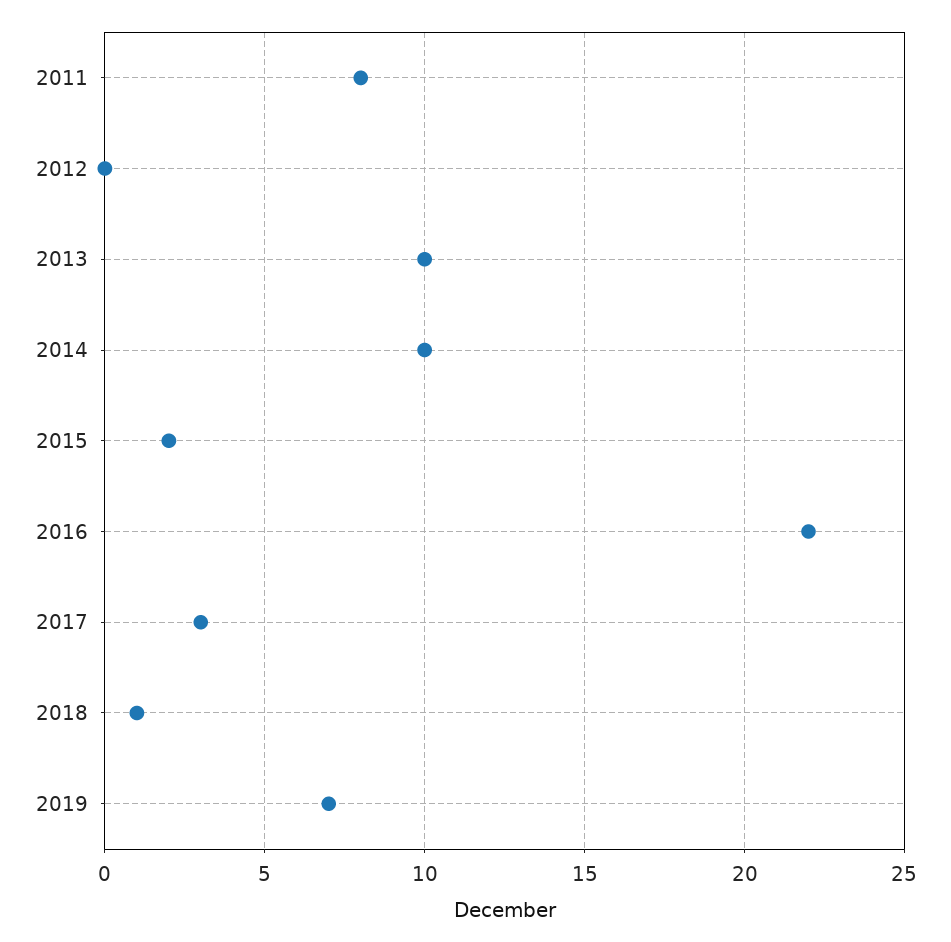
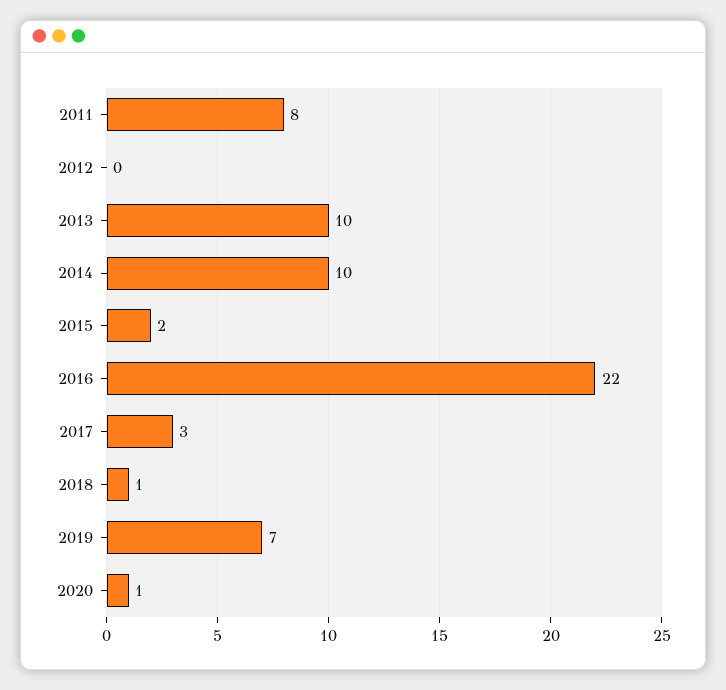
2020: none -> 1

